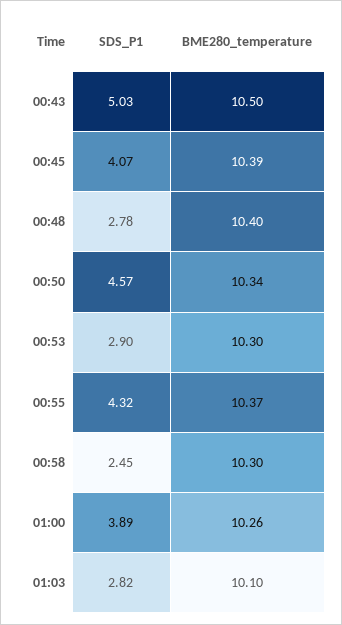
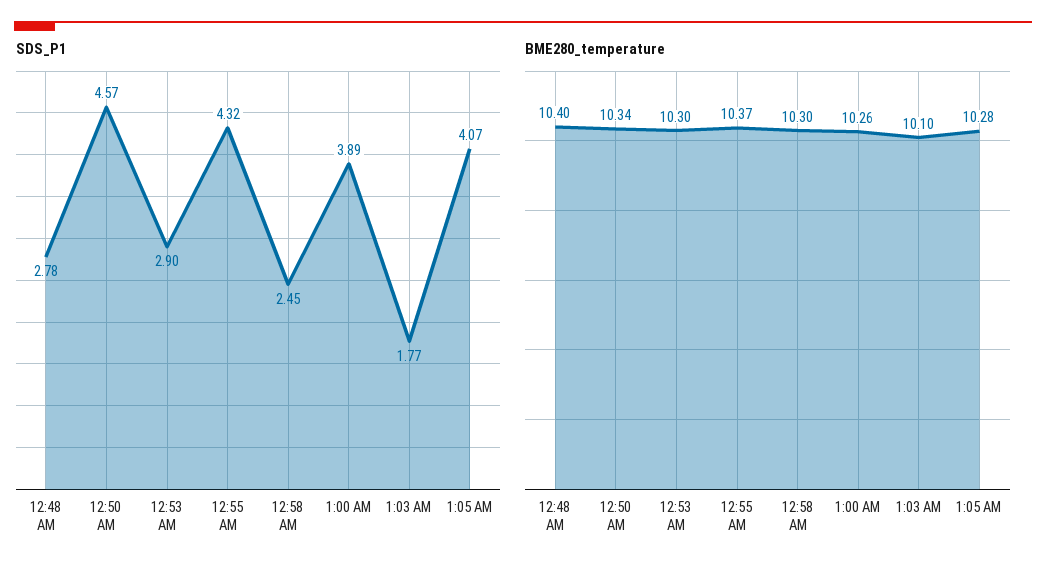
SDS_P1, 00:43: 5.03 -> none
BME280_temperature, 00:43: 10.5 -> none
SDS_P1, 00:45: 4.07 -> none
BME280_temperature, 00:45: 10.39 -> none
SDS_P1, 01:03: 2.82 -> 1.77
SDS_P1, 1:05 AM: none -> 4.07
BME280_temperature, 1:05 AM: none -> 10.28

